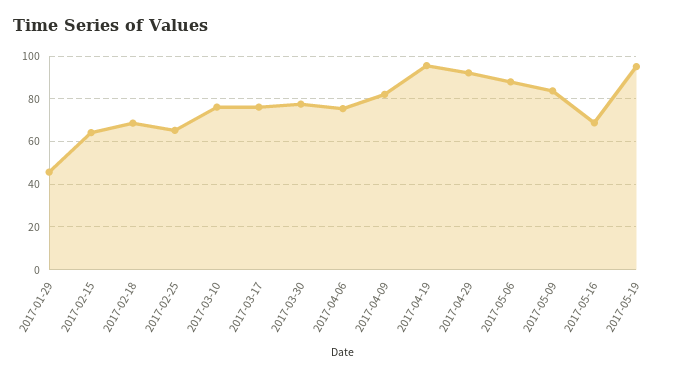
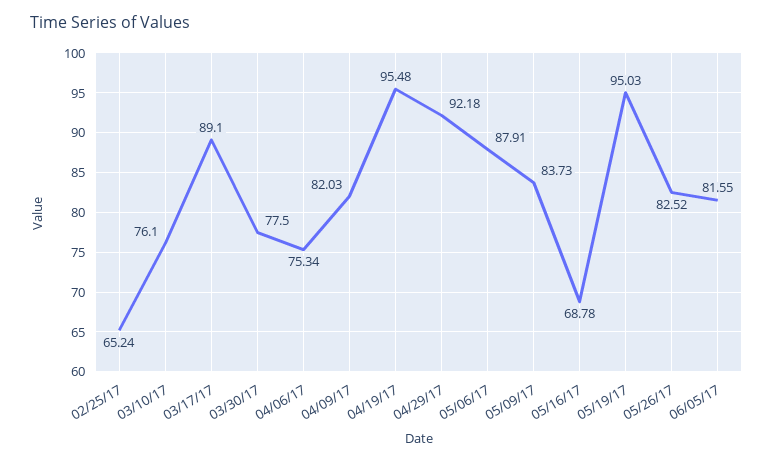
2017-01-29: 45 -> none
2017-02-15: 65 -> none
2017-02-18: 70 -> none
2017-03-17: 75 -> 89.1
05/26/17: none -> 82.52
06/05/17: none -> 81.55

